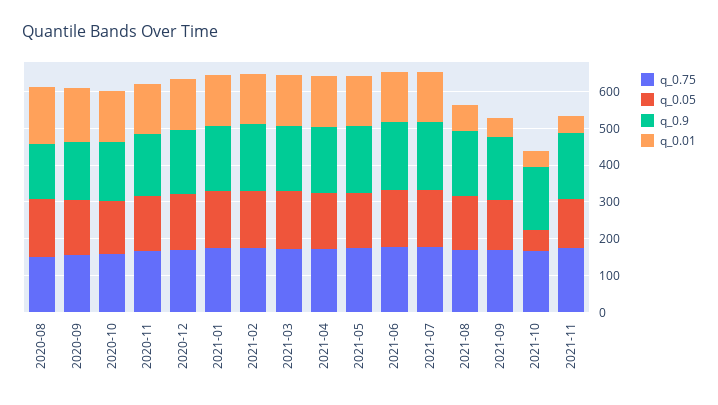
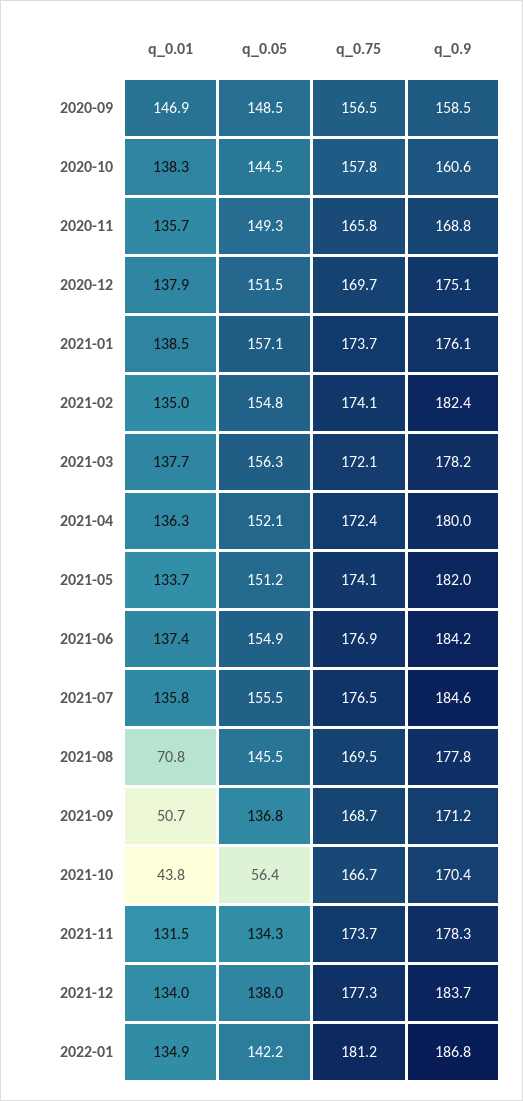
q_0.75, 2020-08: 150 -> none
q_0.05, 2020-08: 150 -> none
q_0.9, 2020-08: 150 -> none
q_0.01, 2020-08: 150 -> none
q_0.01, 2021-11: 50 -> 131.5
q_0.01, 2021-12: none -> 134
q_0.05, 2021-12: none -> 138
q_0.75, 2021-12: none -> 177.3
q_0.9, 2021-12: none -> 183.7
q_0.01, 2022-01: none -> 134.9
q_0.05, 2022-01: none -> 142.2
q_0.75, 2022-01: none -> 181.2
q_0.9, 2022-01: none -> 186.8

